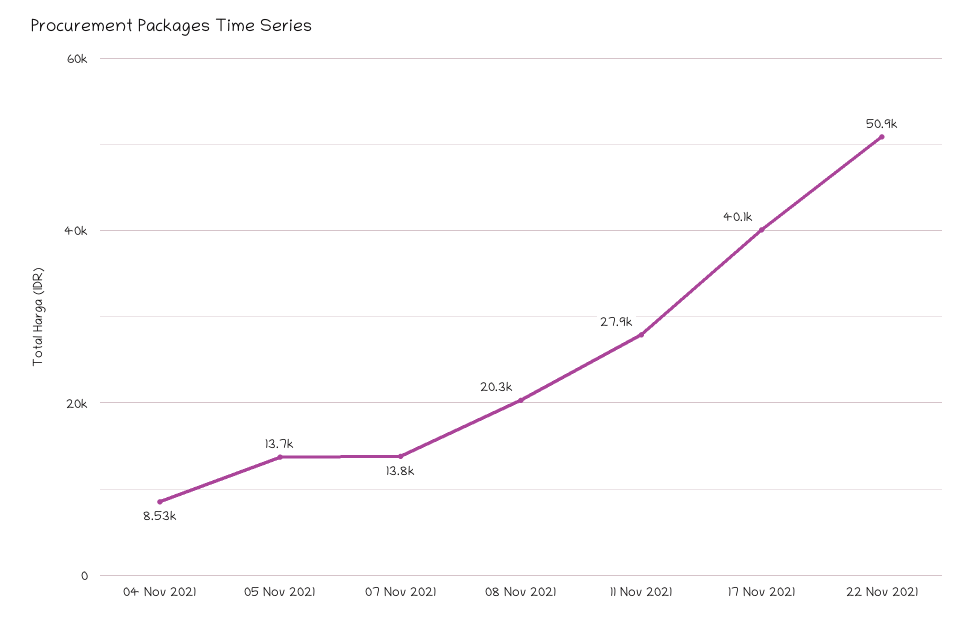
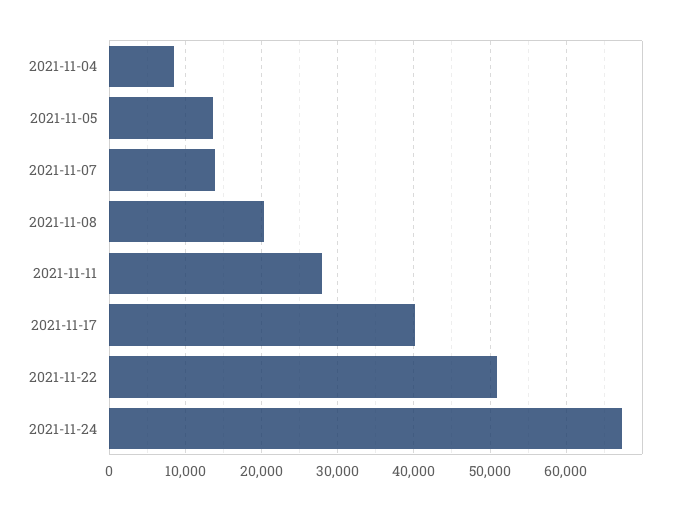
2021-11-24: none -> 67000

